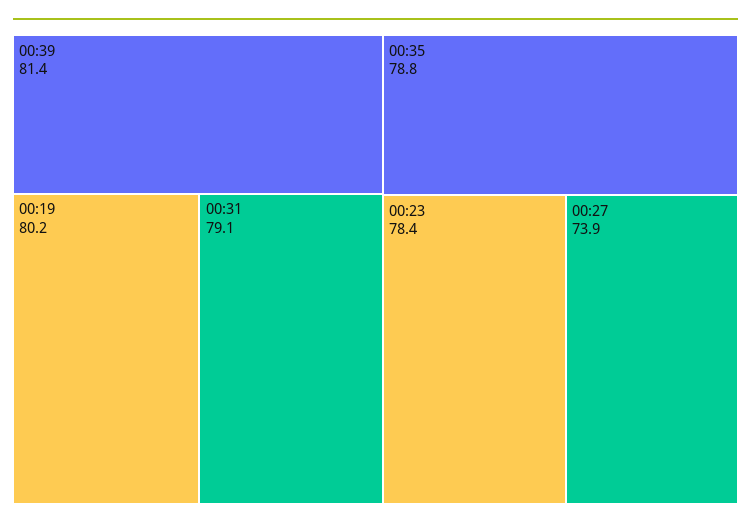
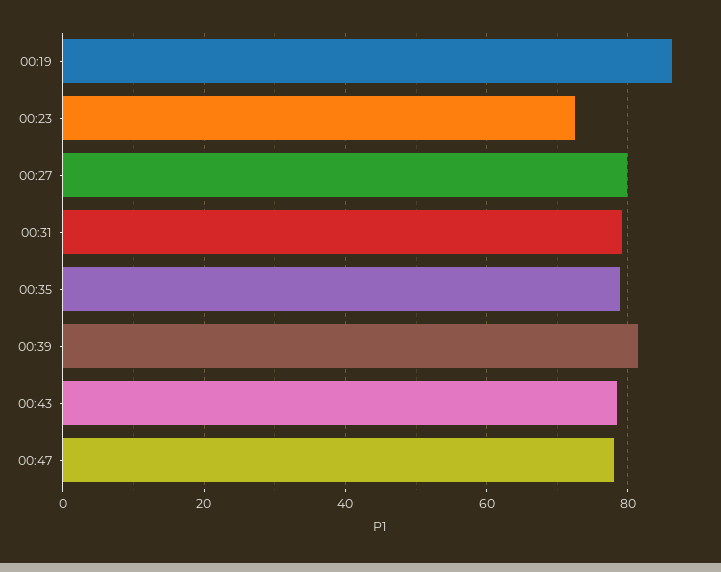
00:19: 80.2 -> 86
00:23: 78.4 -> 72
00:27: 73.9 -> 80
00:43: none -> 78
00:47: none -> 78

